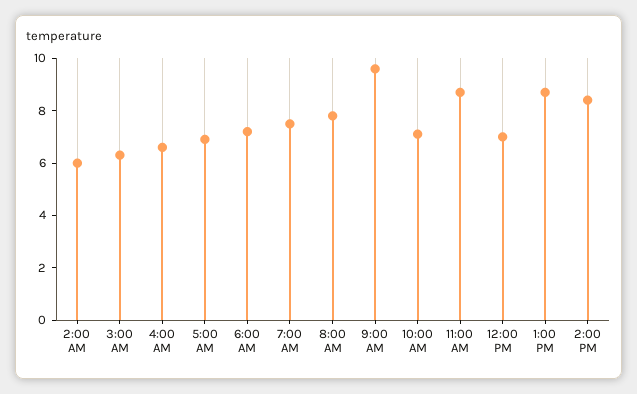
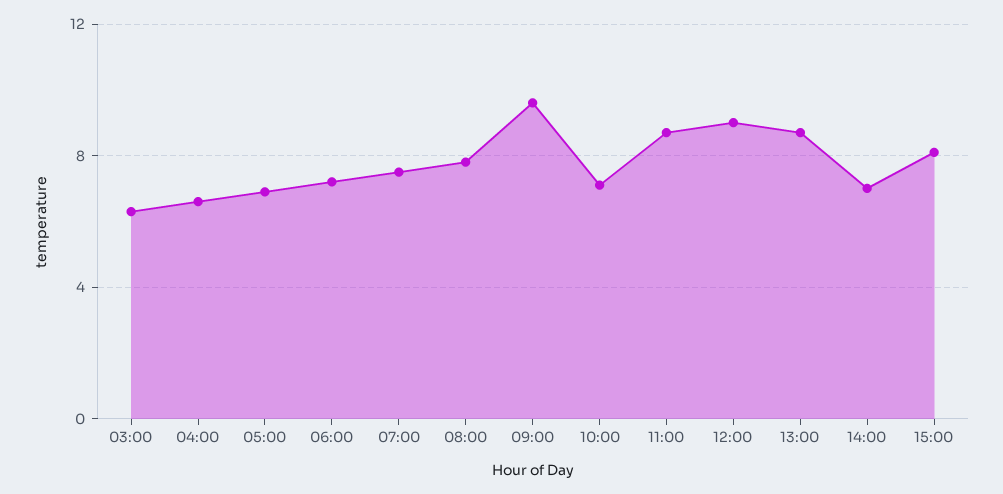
2:00 AM: 6 -> none
12:00 PM: 7 -> 9
2:00 PM: 8.5 -> 7
15:00: none -> 8

